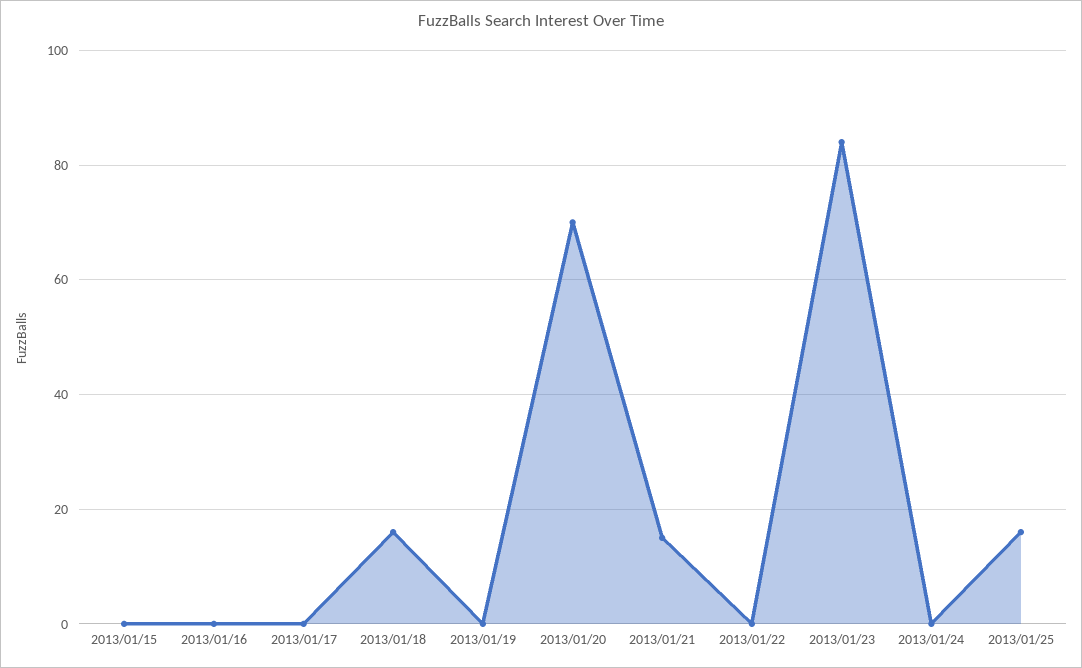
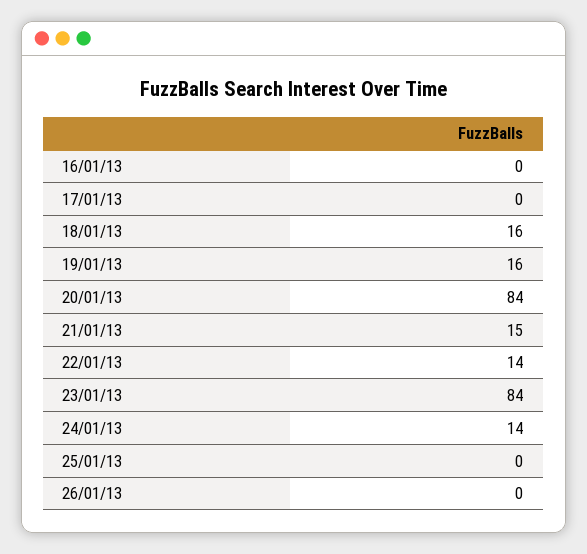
2013/01/15: 0 -> none
2013/01/19: 0 -> 16
2013/01/20: 70 -> 84
2013/01/22: 0 -> 14
2013/01/24: 0 -> 14
2013/01/25: 15 -> 0
26/01/13: none -> 0

